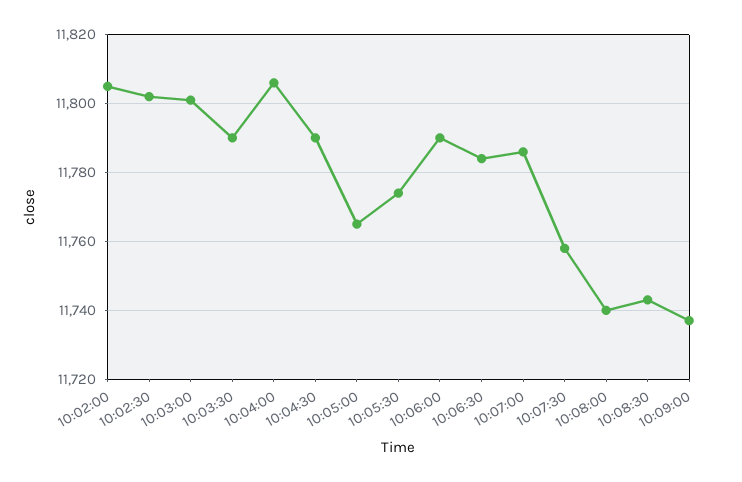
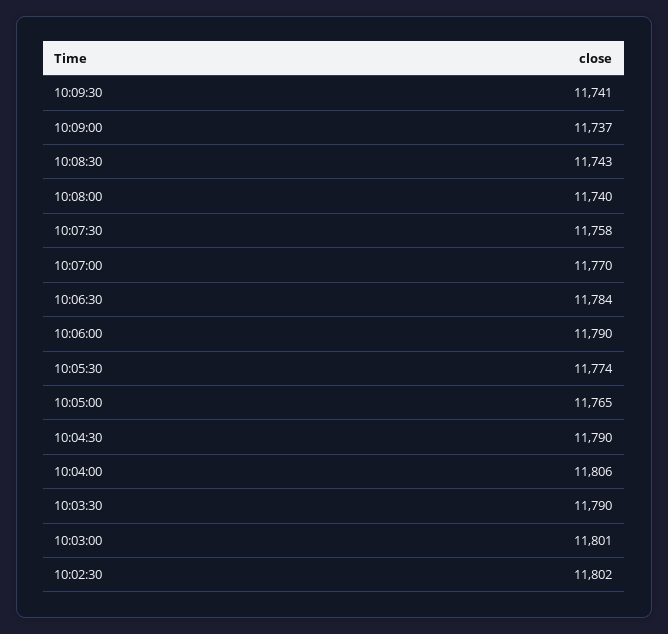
10:02:00: 11805 -> none
10:07:00: 11785 -> 11770
10:09:30: none -> 11741

